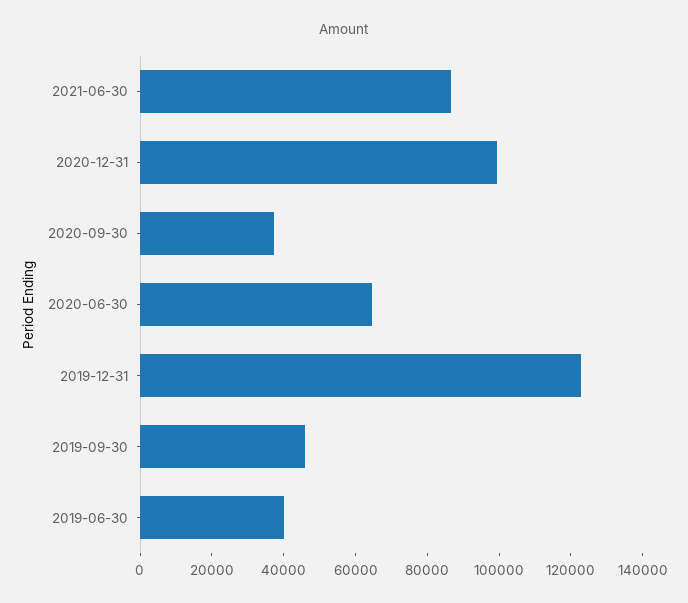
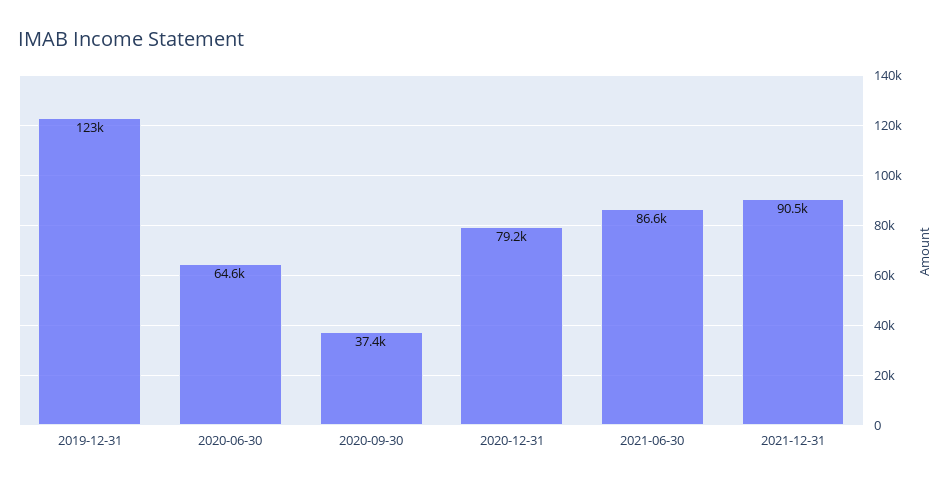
2020-12-31: 100000 -> 79200
2019-09-30: 45000 -> none
2019-06-30: 40000 -> none
2021-12-31: none -> 90500

